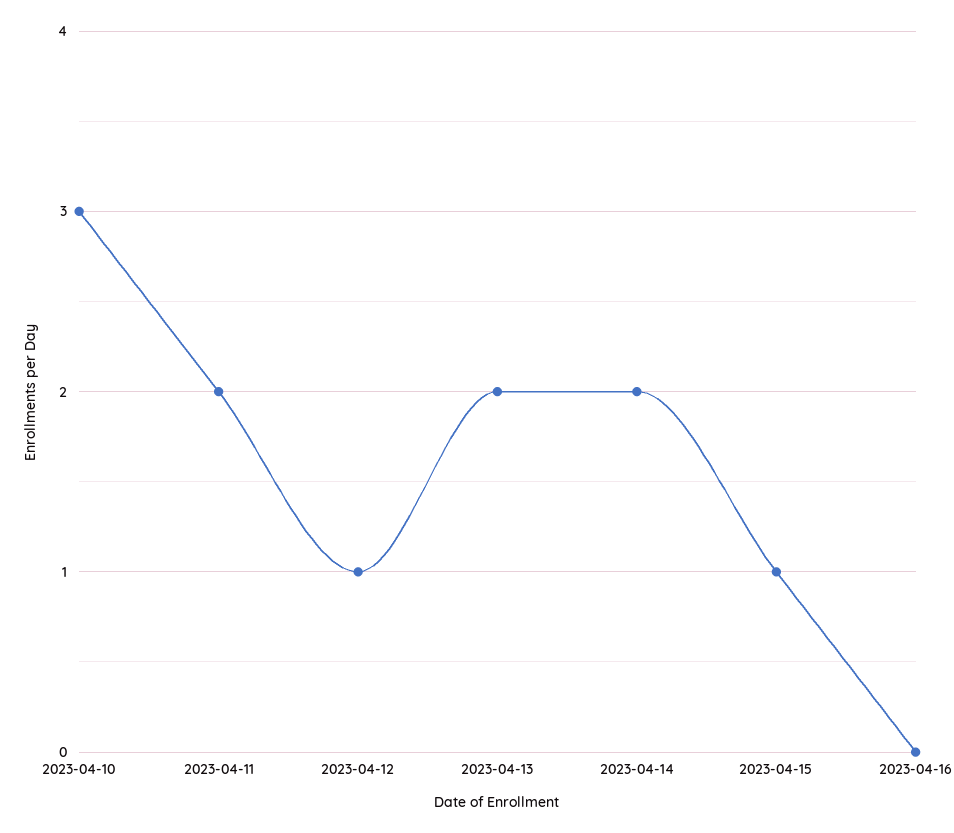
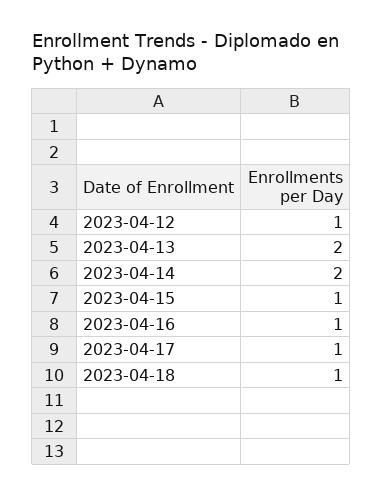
2023-04-10: 3 -> none
2023-04-11: 2 -> none
2023-04-16: 0 -> 1
2023-04-17: none -> 1
2023-04-18: none -> 1

